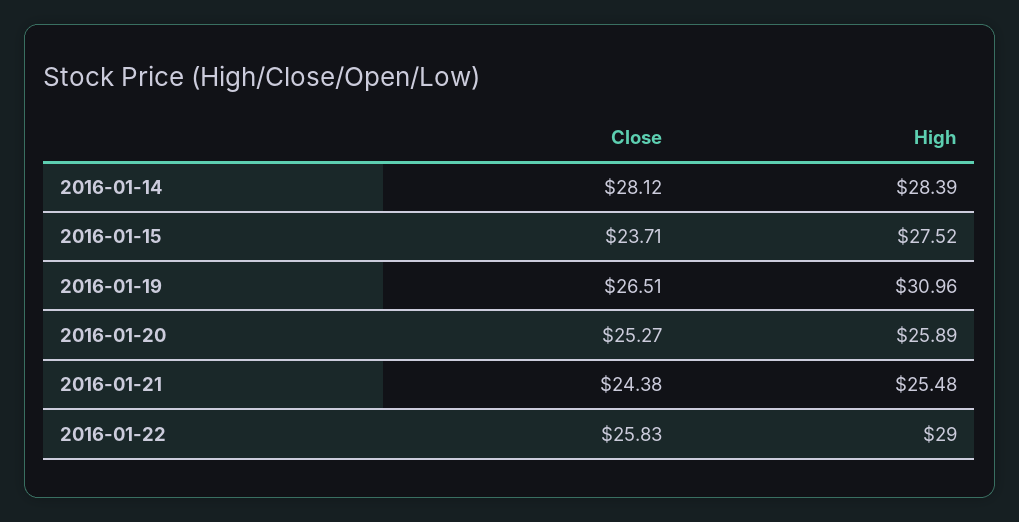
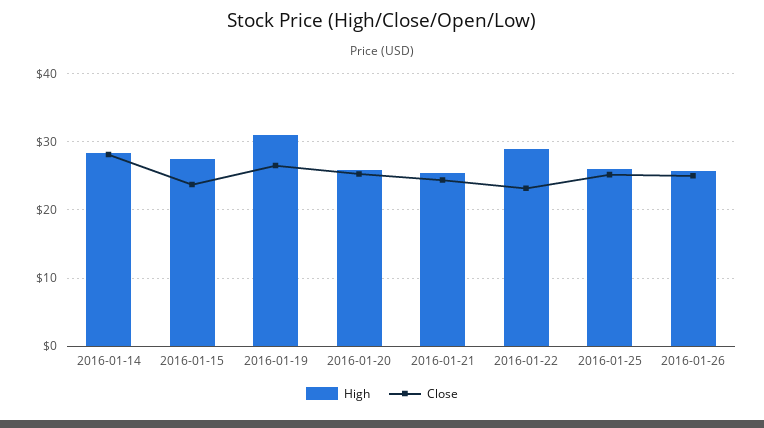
Close, 2016-01-22: 25.83 -> 23
High, 2016-01-25: none -> 26
Close, 2016-01-25: none -> 25
High, 2016-01-26: none -> 26
Close, 2016-01-26: none -> 25

